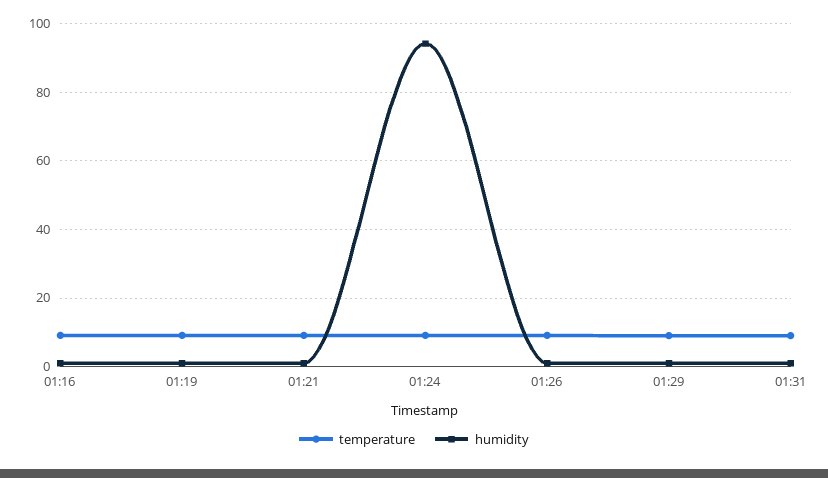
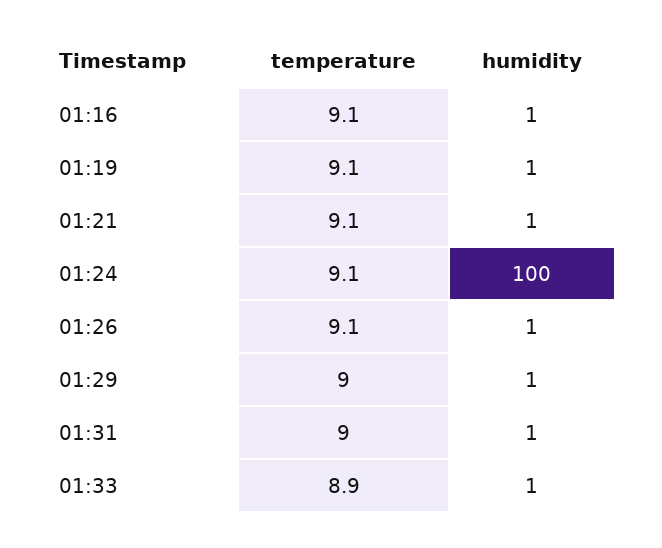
humidity, 01:24: 94 -> 100
temperature, 01:33: none -> 8.9
humidity, 01:33: none -> 1

